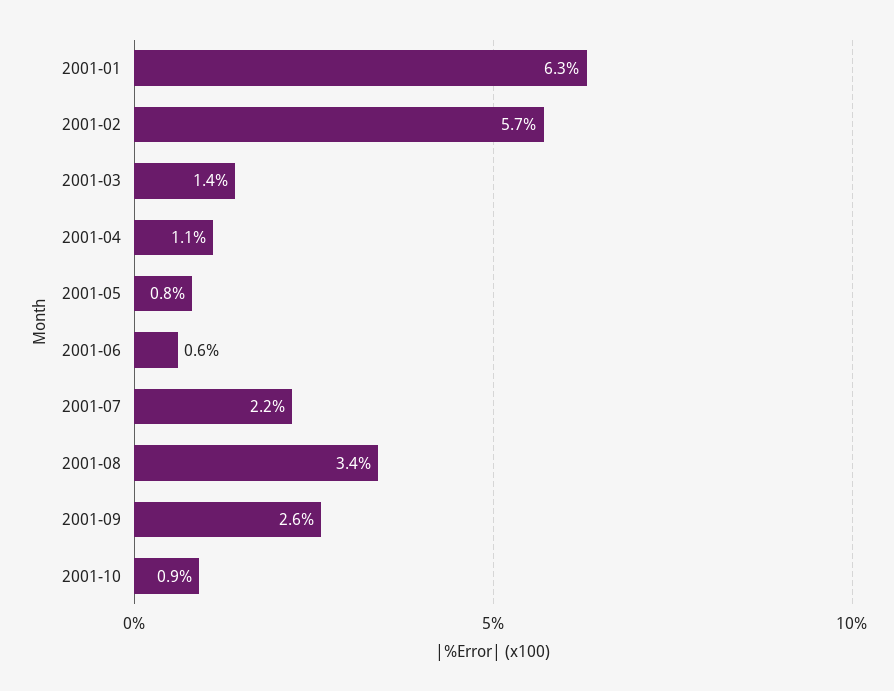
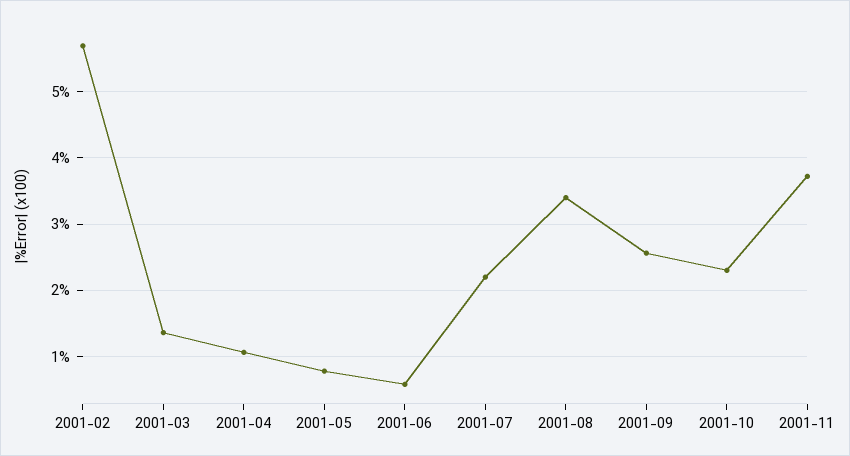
2001-01: 6.3 -> none
2001-10: 0.9 -> 2.3
2001-11: none -> 3.7

